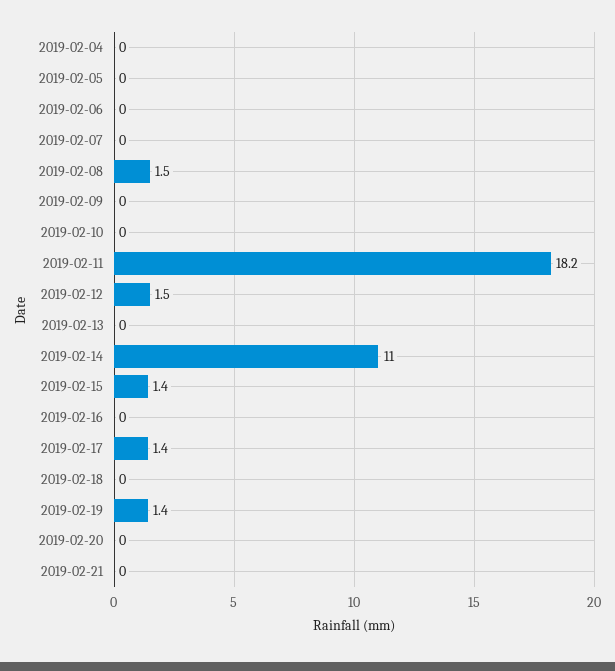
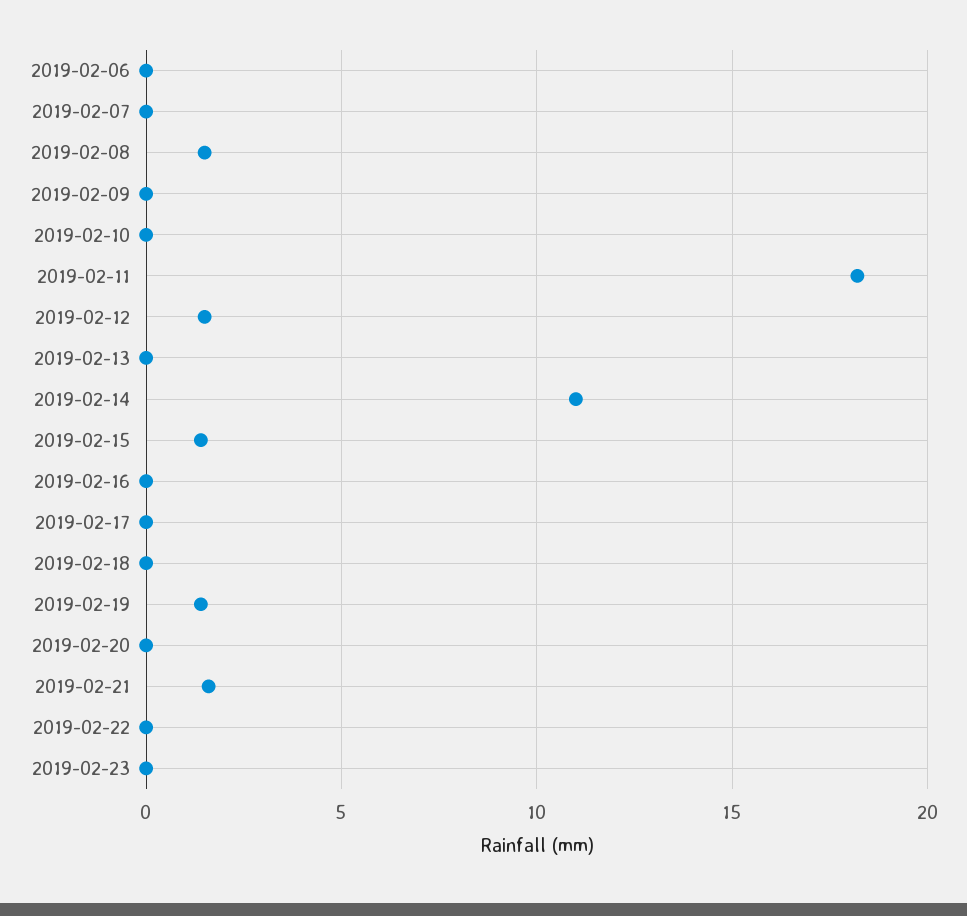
2019-02-04: 0 -> none
2019-02-05: 0 -> none
2019-02-17: 1.4 -> 0
2019-02-21: 0 -> 1.5
2019-02-22: none -> 0
2019-02-23: none -> 0

